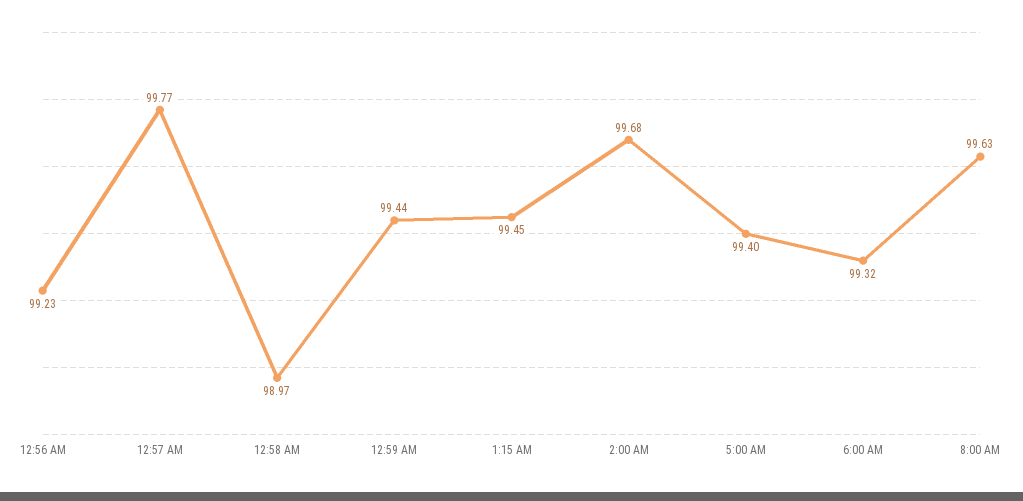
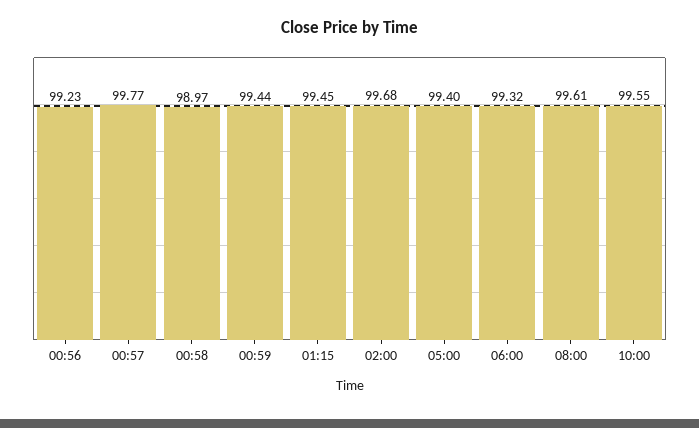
8:00 AM: 99.63 -> 99.61
10:00: none -> 99.55

